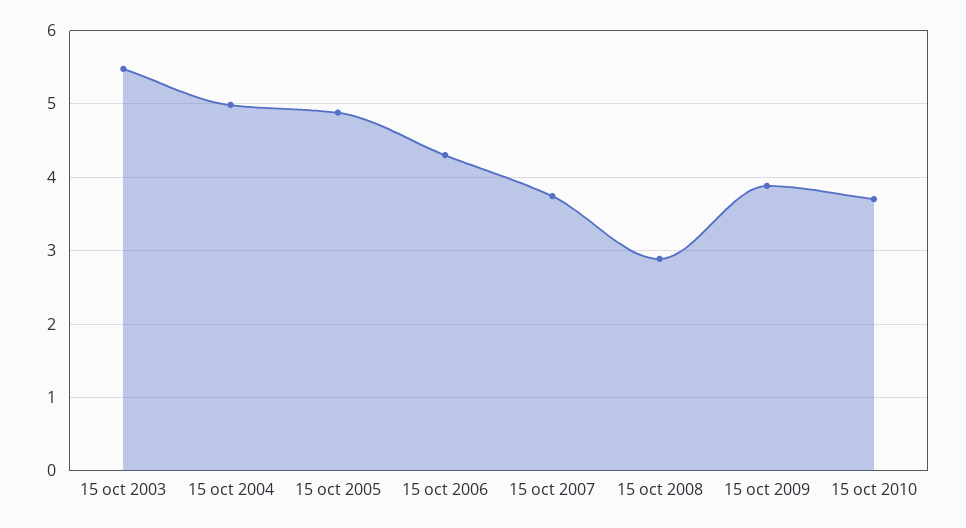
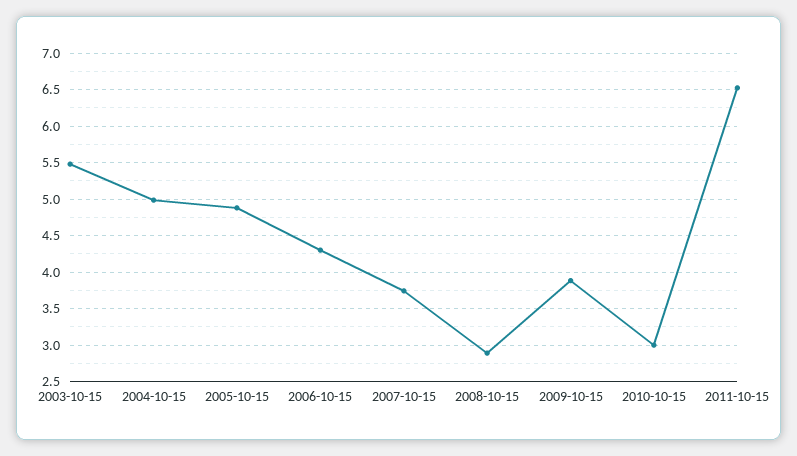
15 oct 2010: 3.7 -> 3
2011-10-15: none -> 6.5

